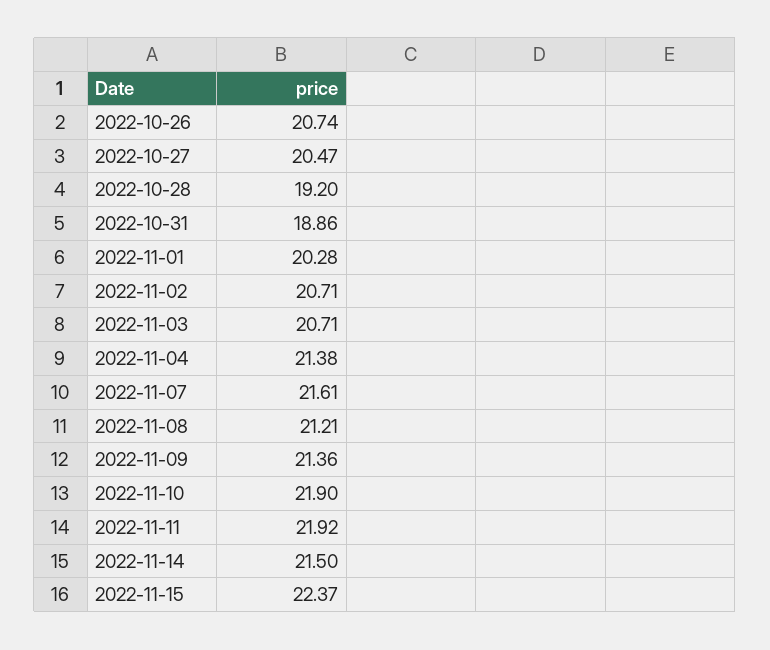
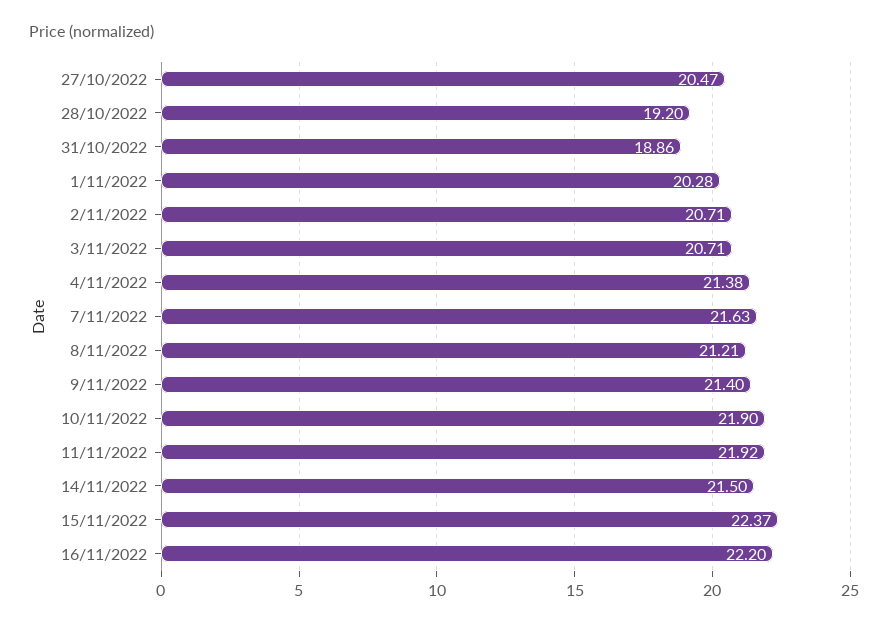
2022-10-26: 20.74 -> none
2022-11-07: 21.61 -> 21.63
2022-11-09: 21.36 -> 21.4
16/11/2022: none -> 22.2

